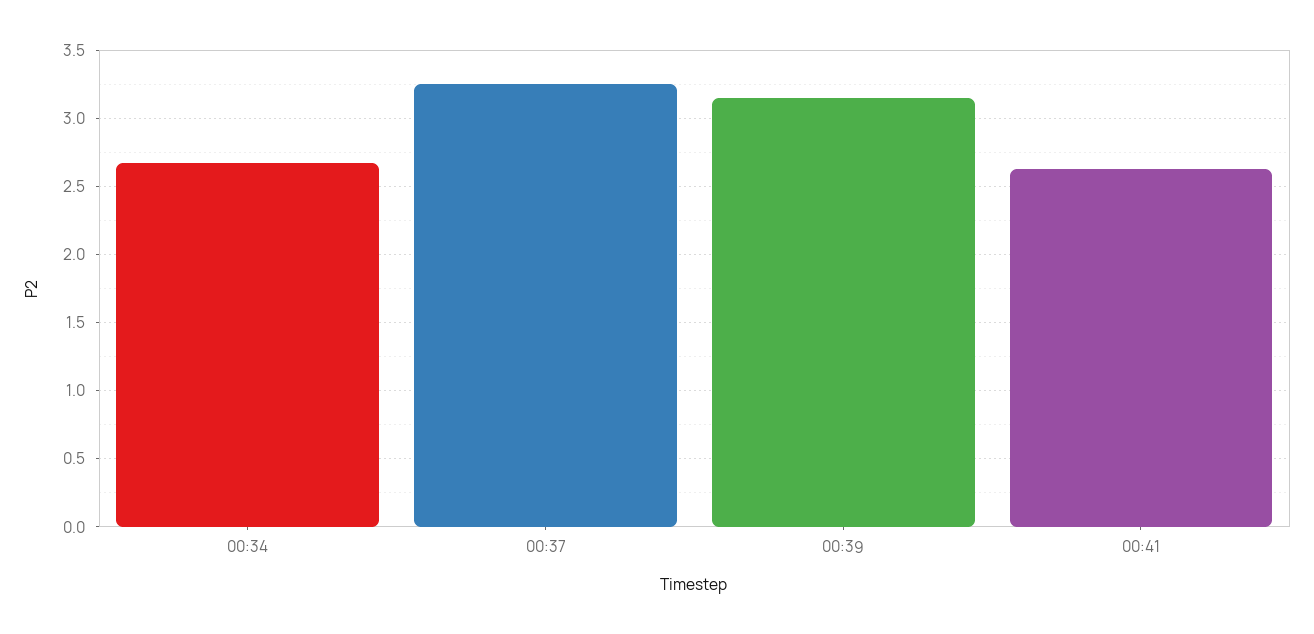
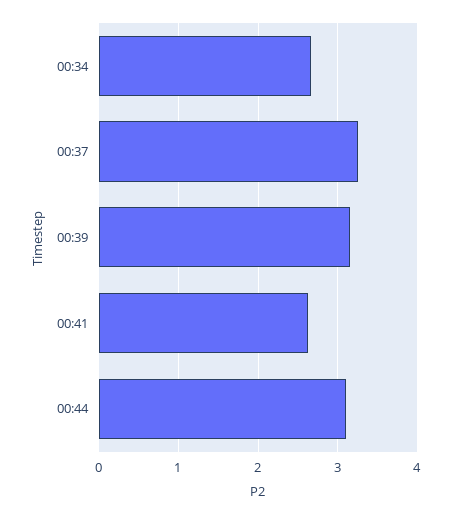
00:44: none -> 3.1

